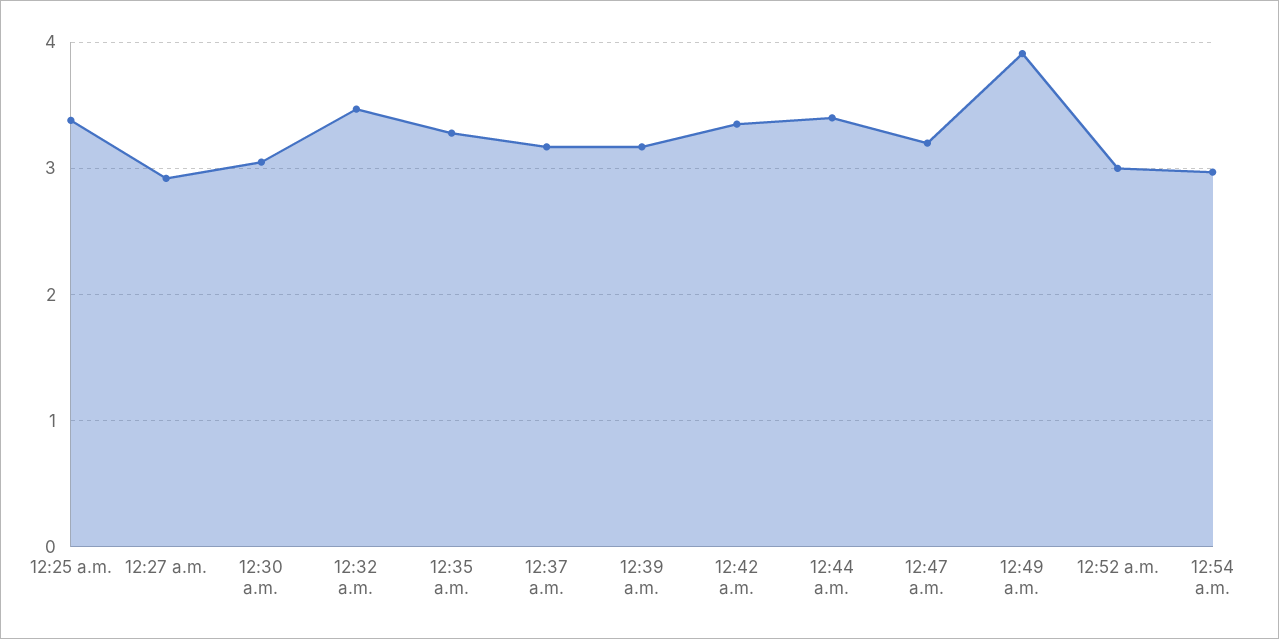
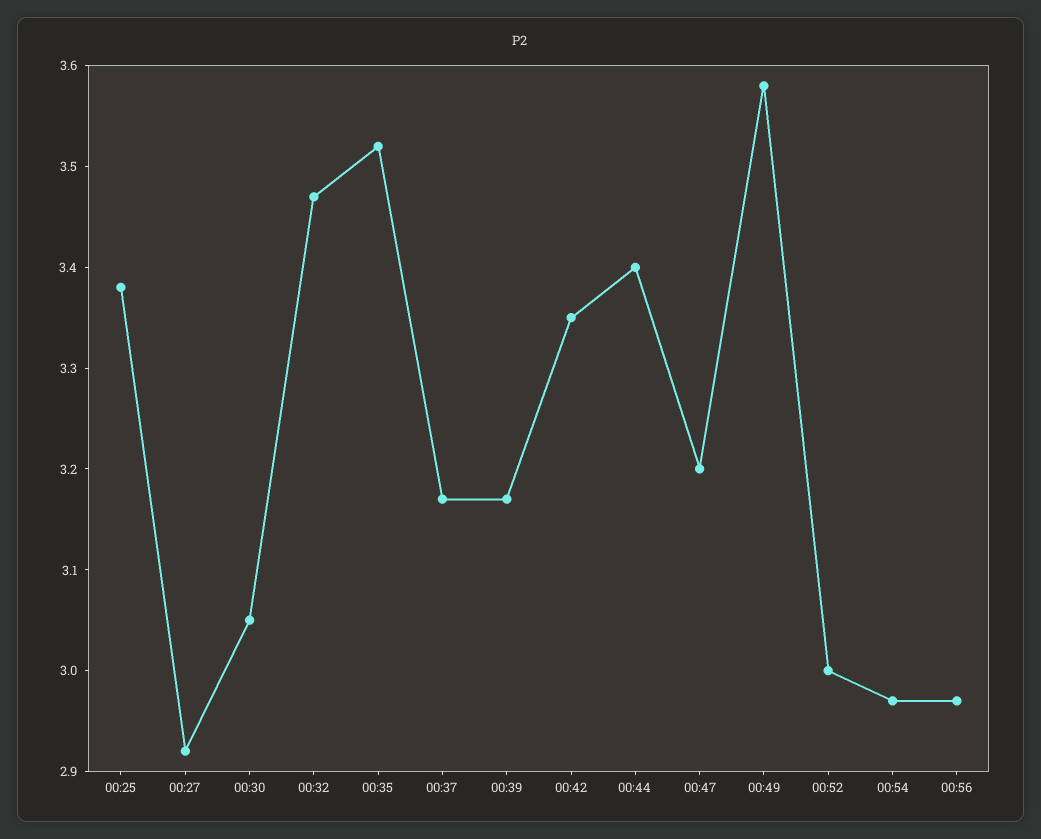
12:35 a.m.: 3.3 -> 3.52
12:49 a.m.: 3.9 -> 3.58
00:56: none -> 2.97

